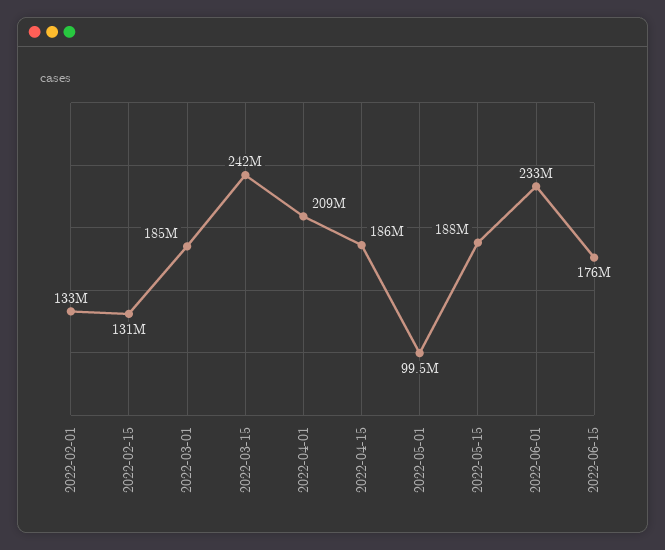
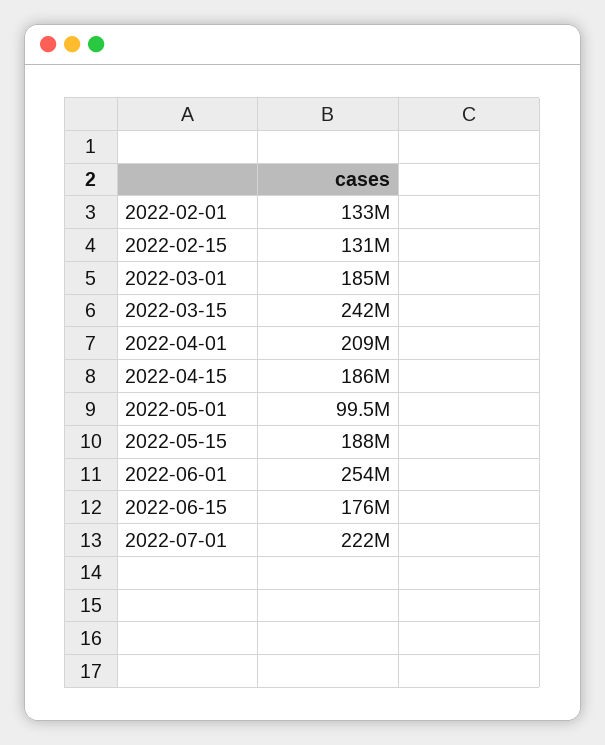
2022-06-01: 233000000 -> 254000000
2022-07-01: none -> 222000000

